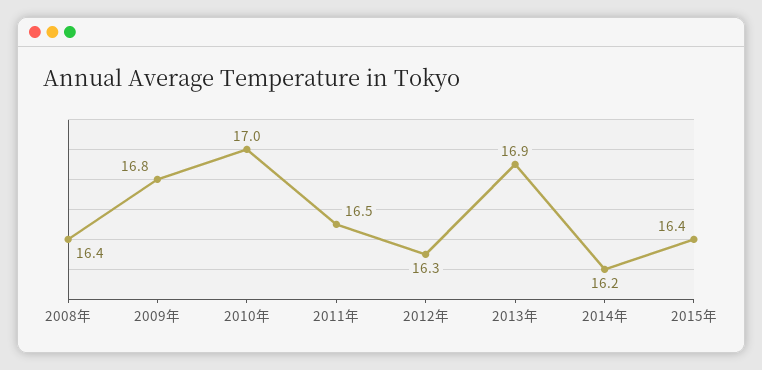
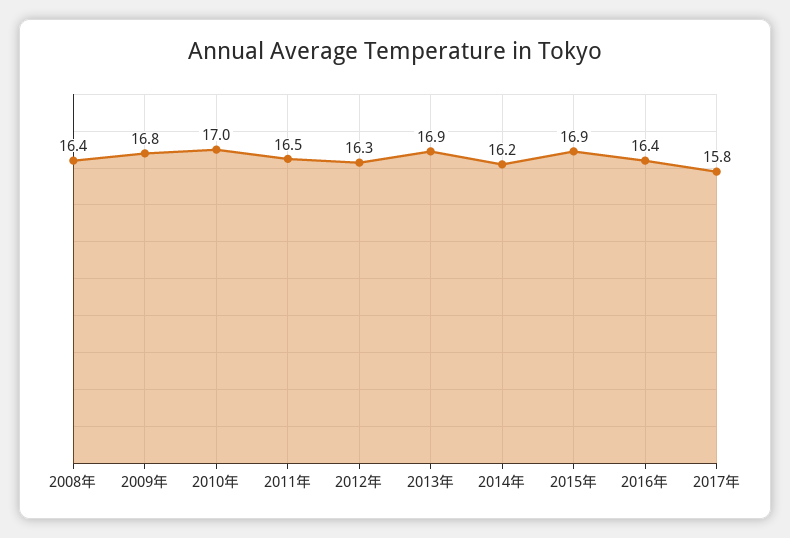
2015年: 16.4 -> 16.9
2016年: none -> 16.4
2017年: none -> 15.8

